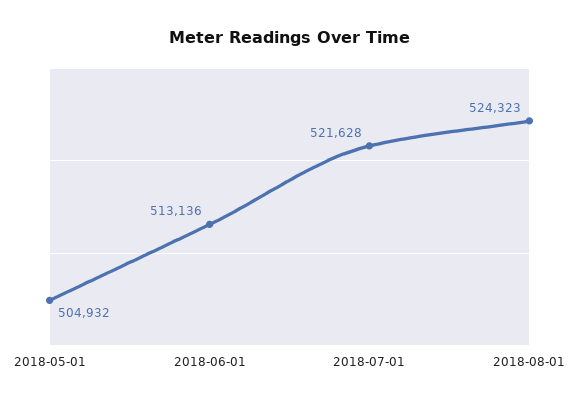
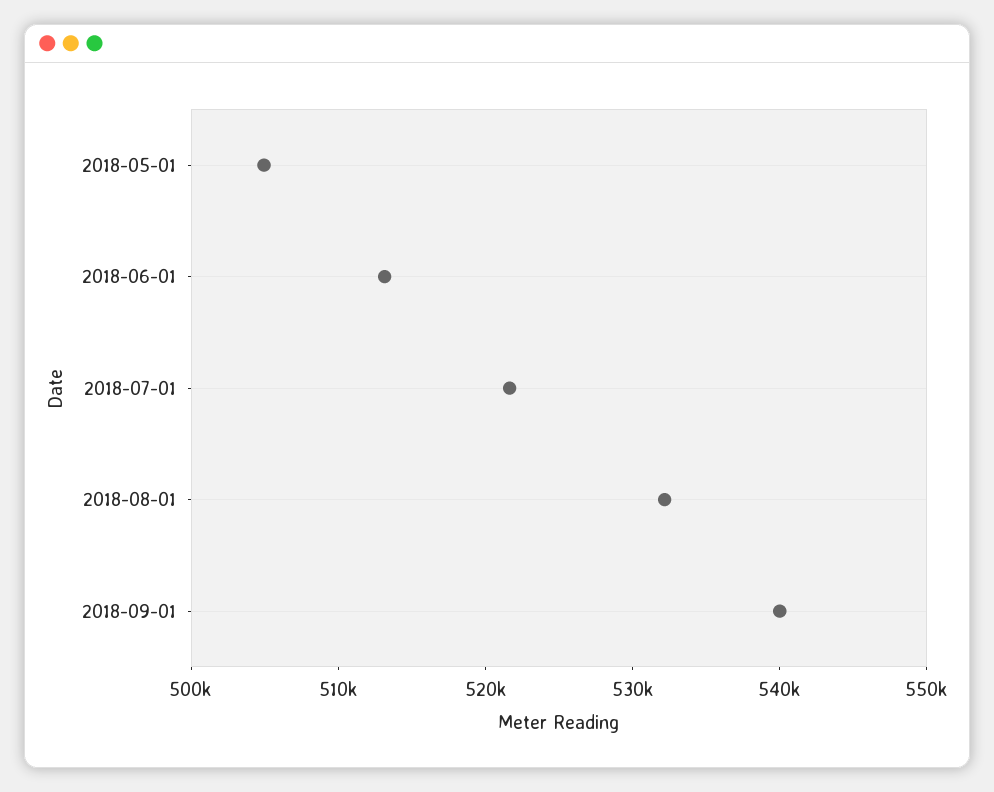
2018-08-01: 524323 -> 532000
2018-09-01: none -> 540000

